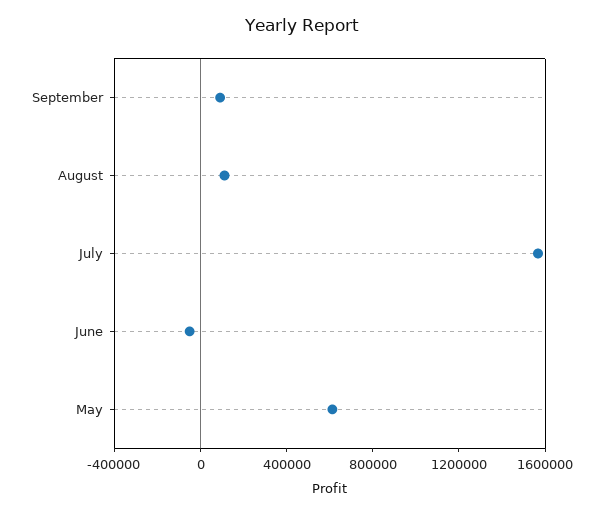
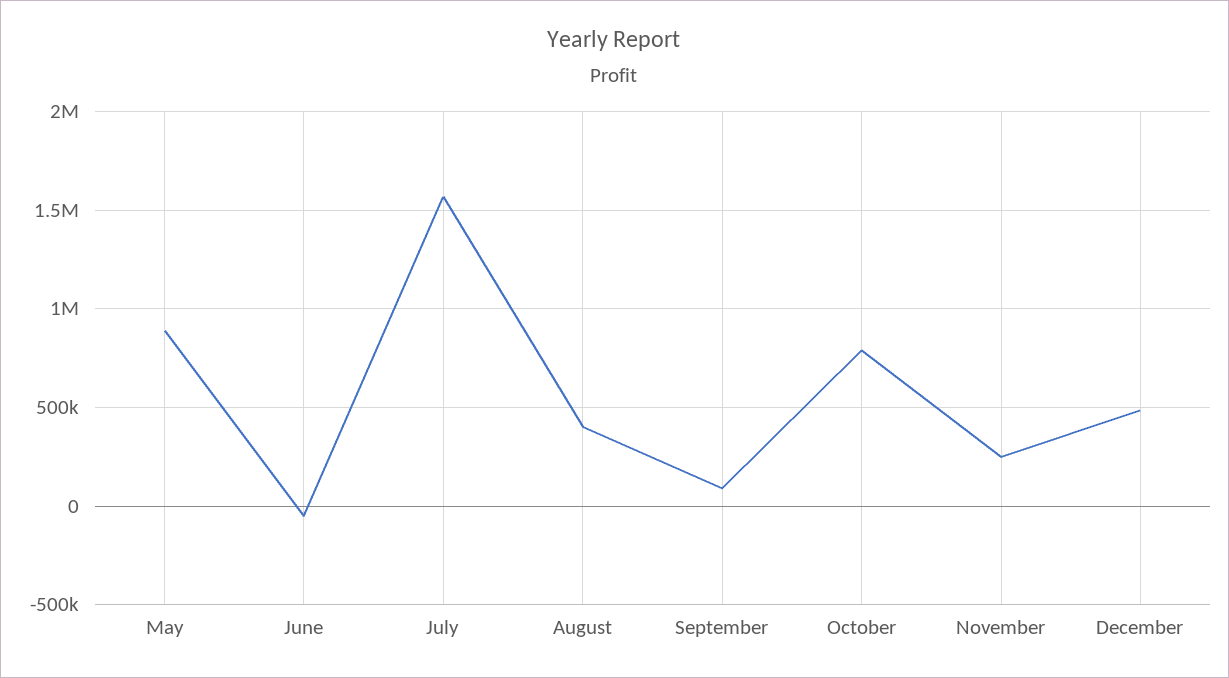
August: 100000 -> 400000
May: 600000 -> 900000
October: none -> 800000
November: none -> 250000
December: none -> 500000

